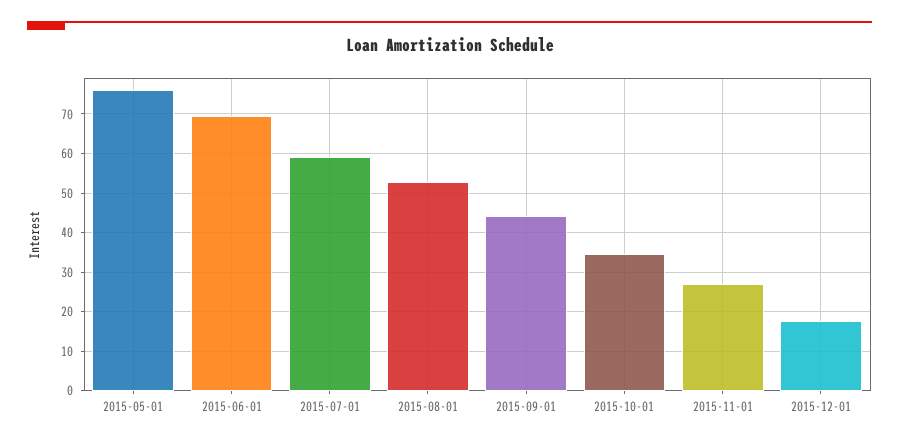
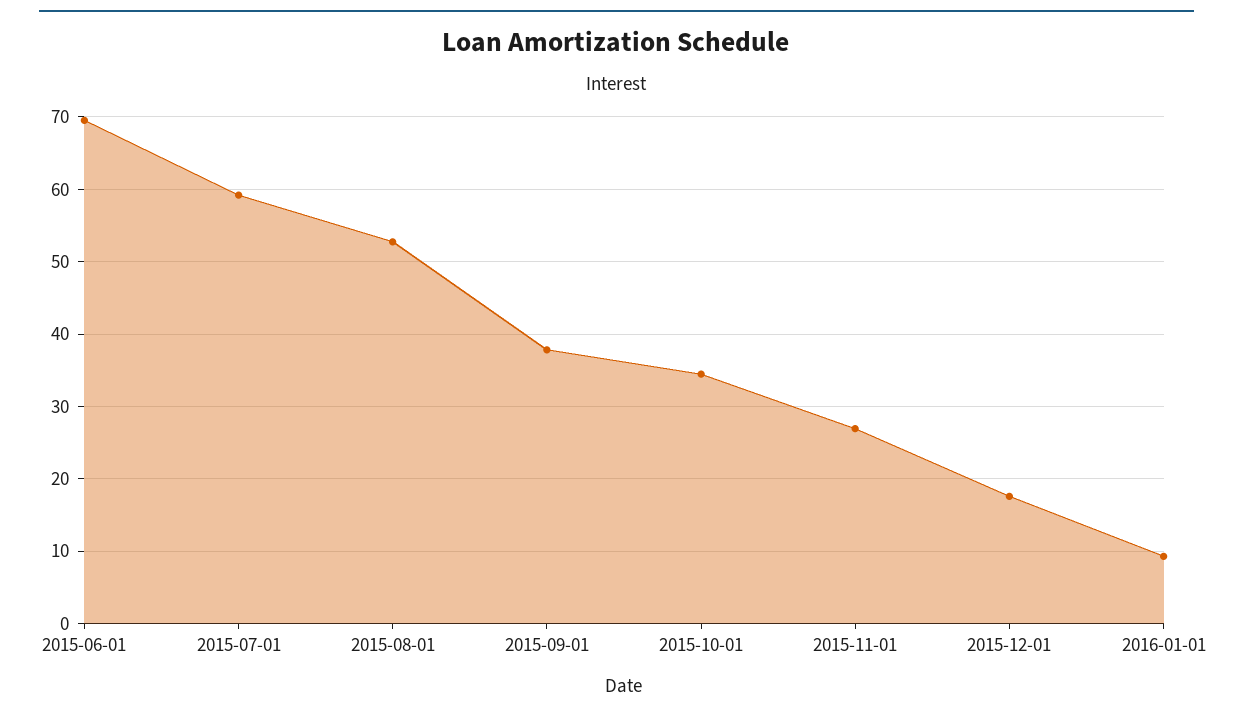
2015-05-01: 76 -> none
2015-09-01: 44 -> 38
2016-01-01: none -> 9

